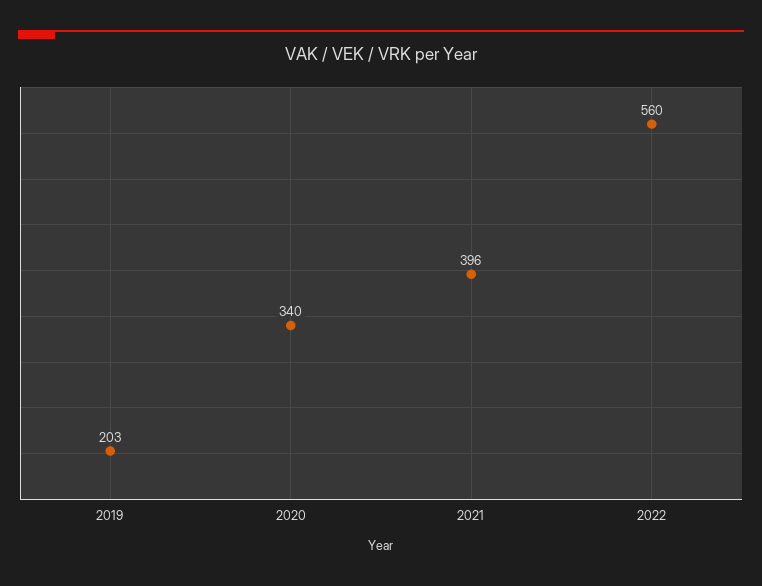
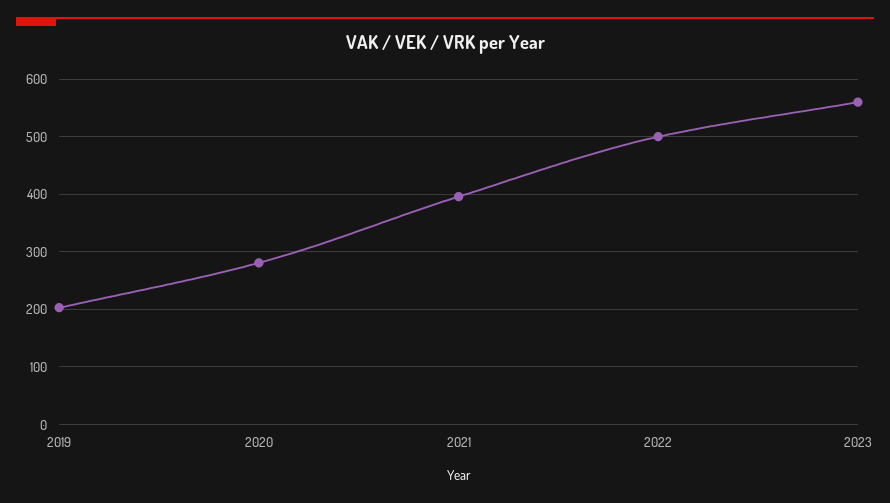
2020: 340 -> 280
2022: 560 -> 500
2023: none -> 560

